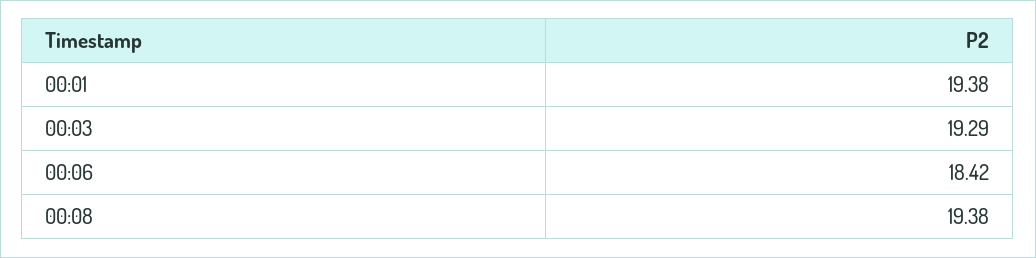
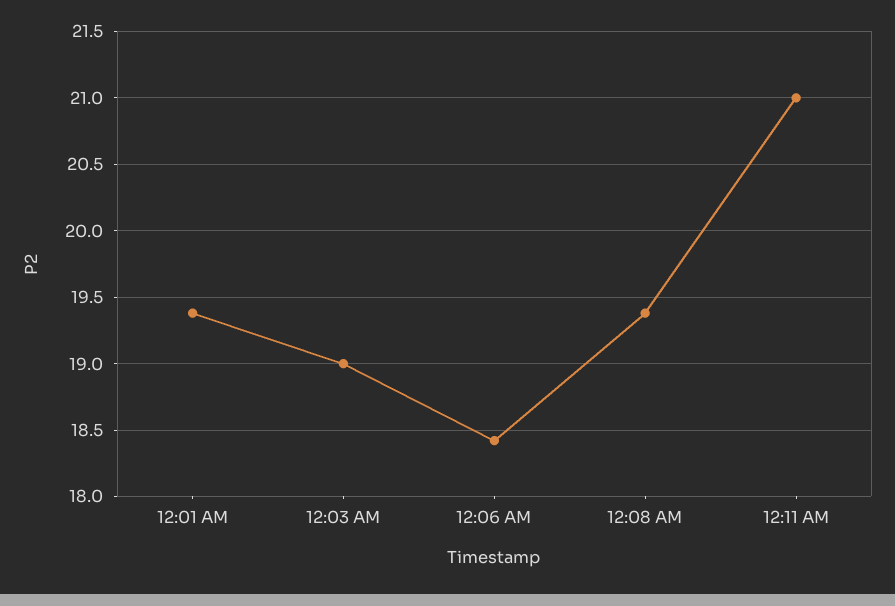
00:03: 19.29 -> 19
12:11 AM: none -> 21

